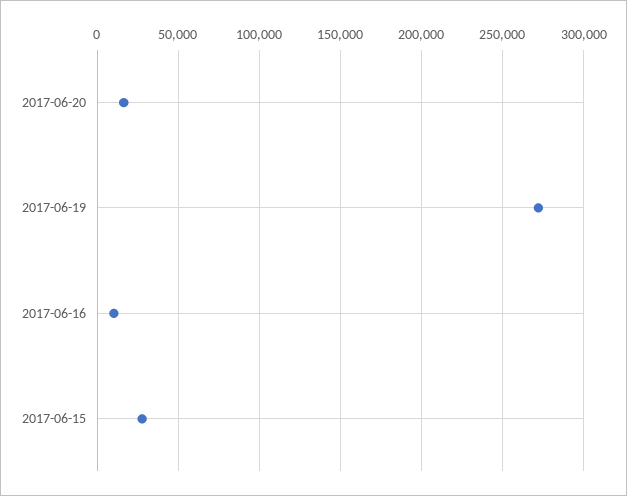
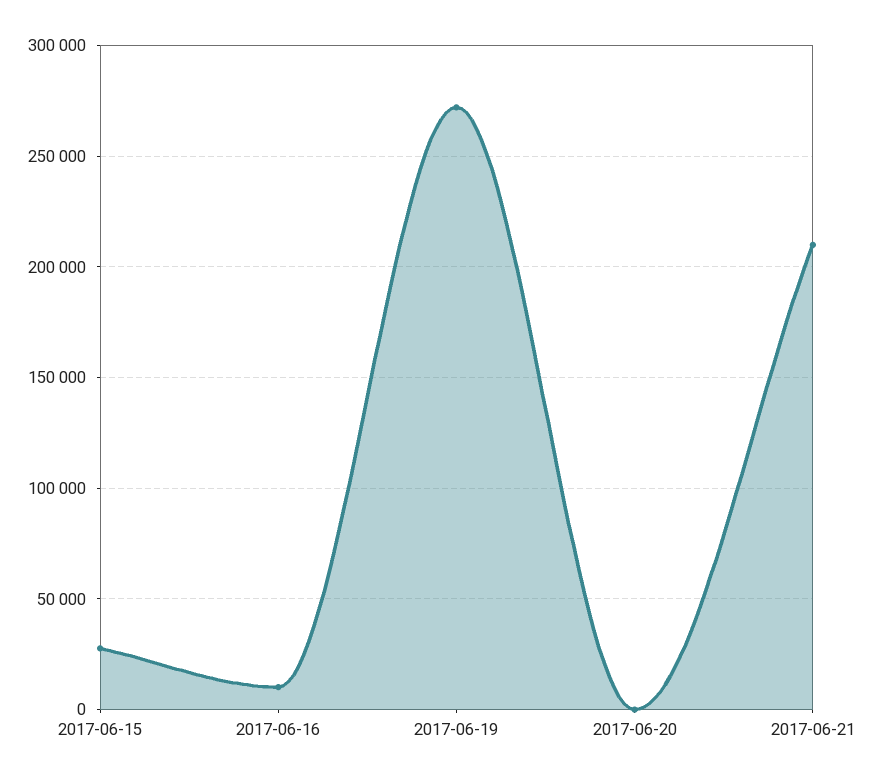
2017-06-20: 15000 -> 0
2017-06-21: none -> 210000

